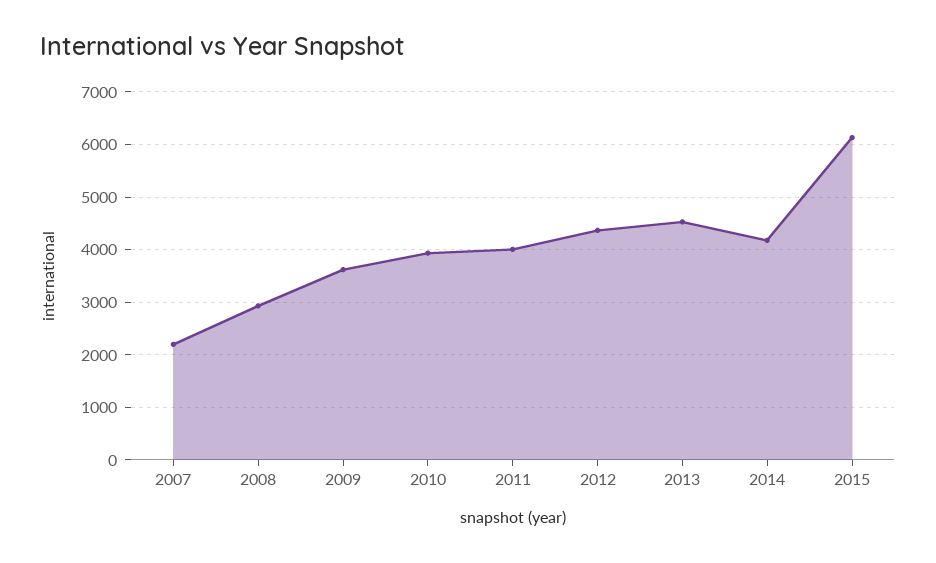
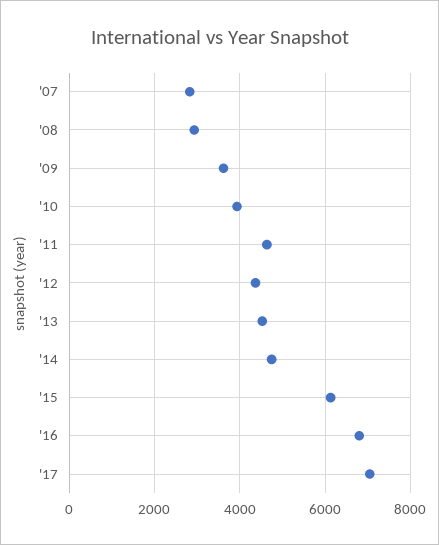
2007: 2200 -> 2800
2011: 4000 -> 4600
2014: 4200 -> 4800
'16: none -> 6800
'17: none -> 7000

